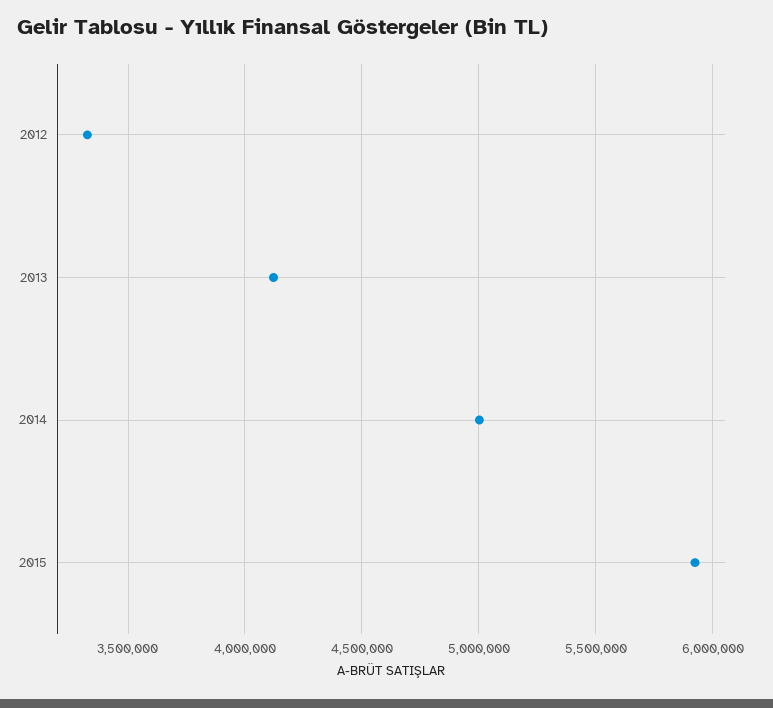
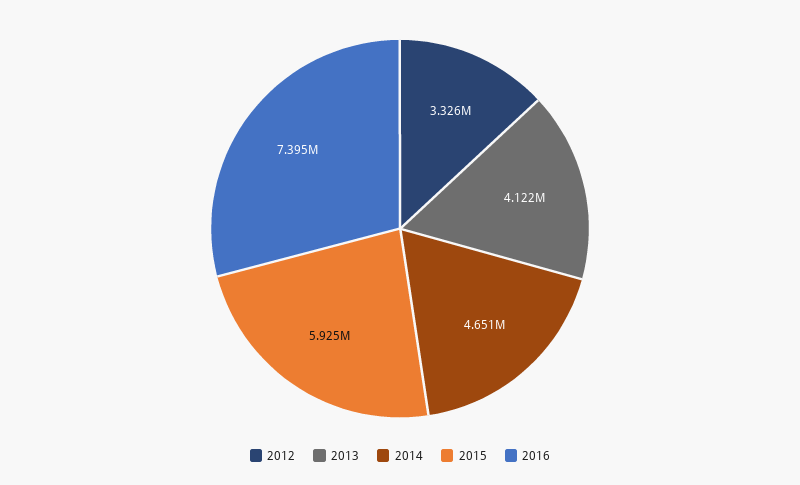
2014: 5000000 -> 4651000
2016: none -> 7395000

